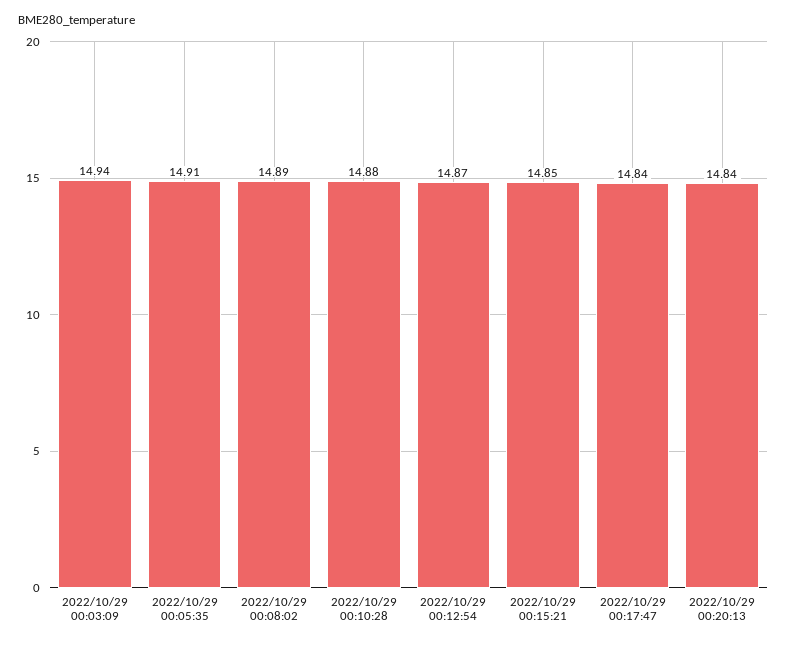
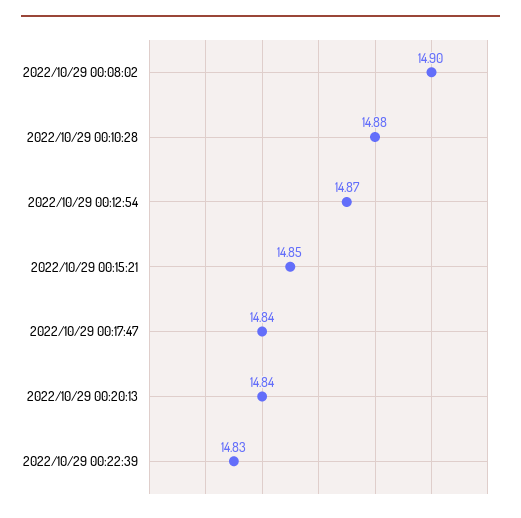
2022/10/29 00:03:09: 14.94 -> none
2022/10/29 00:05:35: 14.91 -> none
2022/10/29 00:08:02: 14.89 -> 14.9
2022/10/29 00:22:39: none -> 14.83

